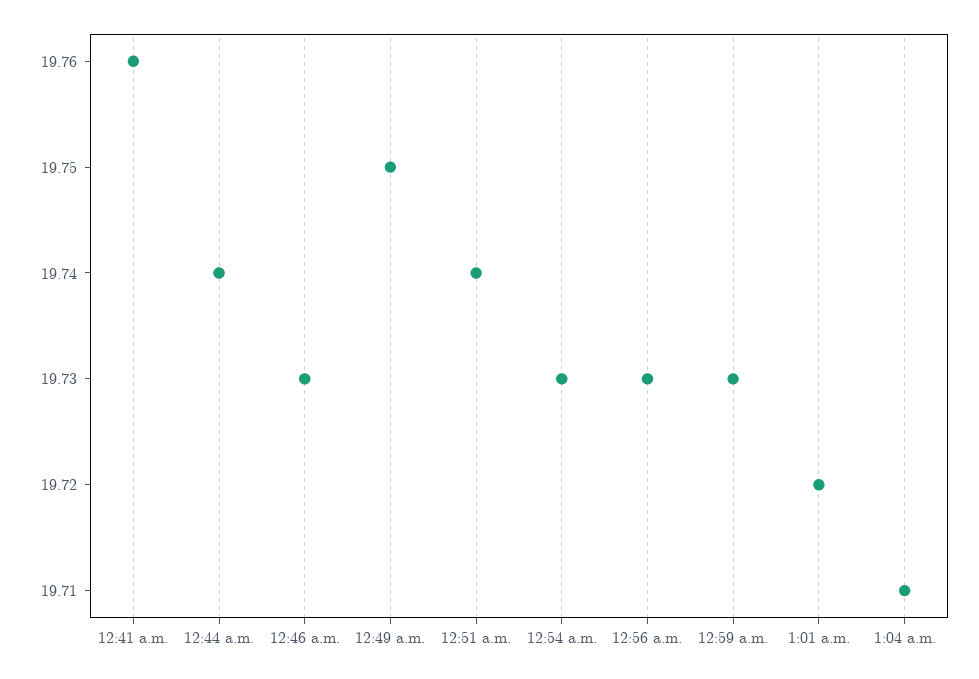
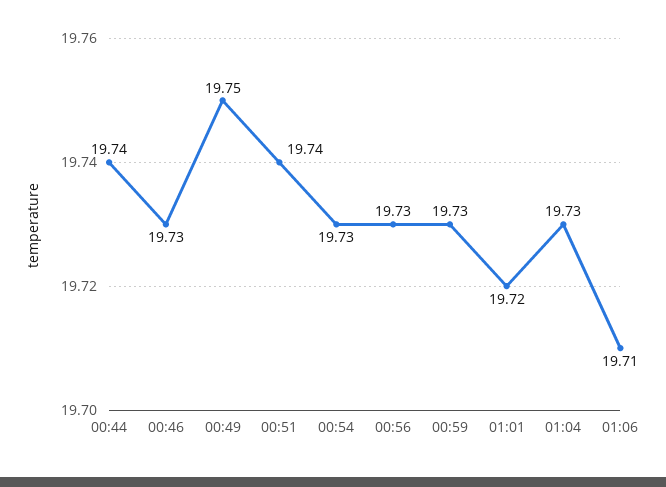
12:41 a.m.: 19.76 -> none
1:04 a.m.: 19.71 -> 19.73
01:06: none -> 19.71

